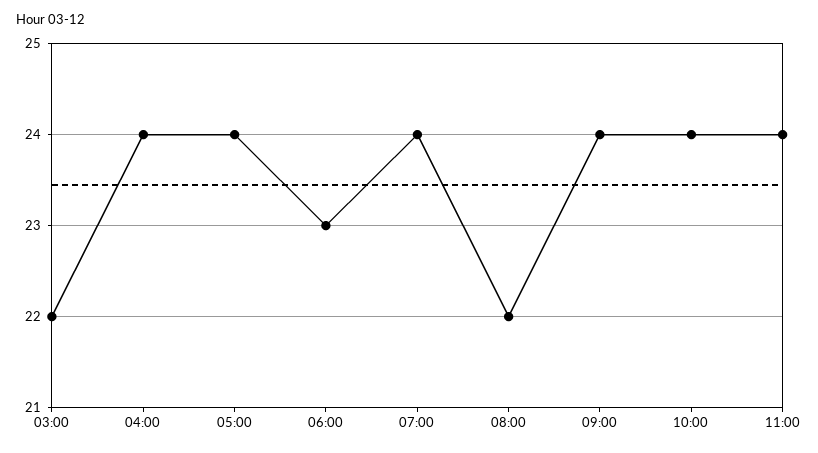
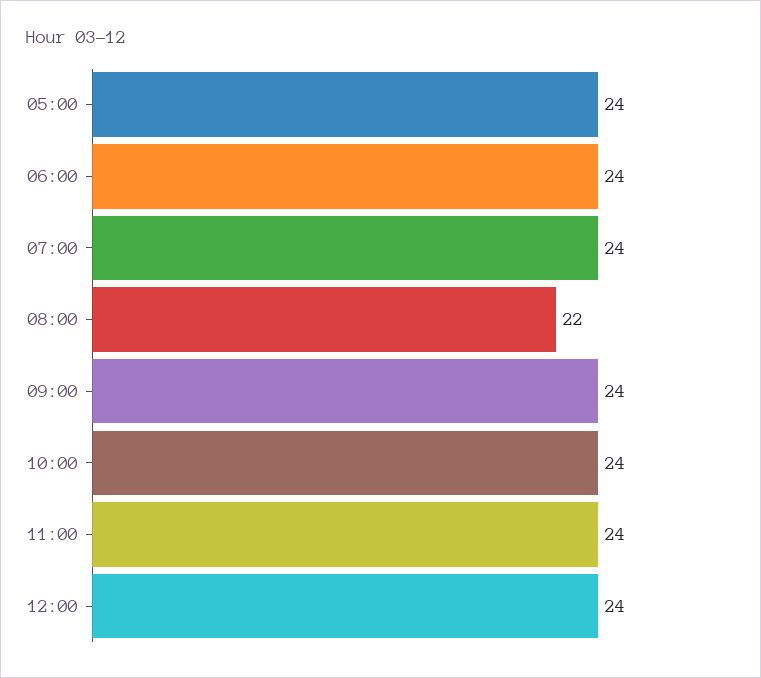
03:00: 22 -> none
04:00: 24 -> none
06:00: 23 -> 24
12:00: none -> 24

